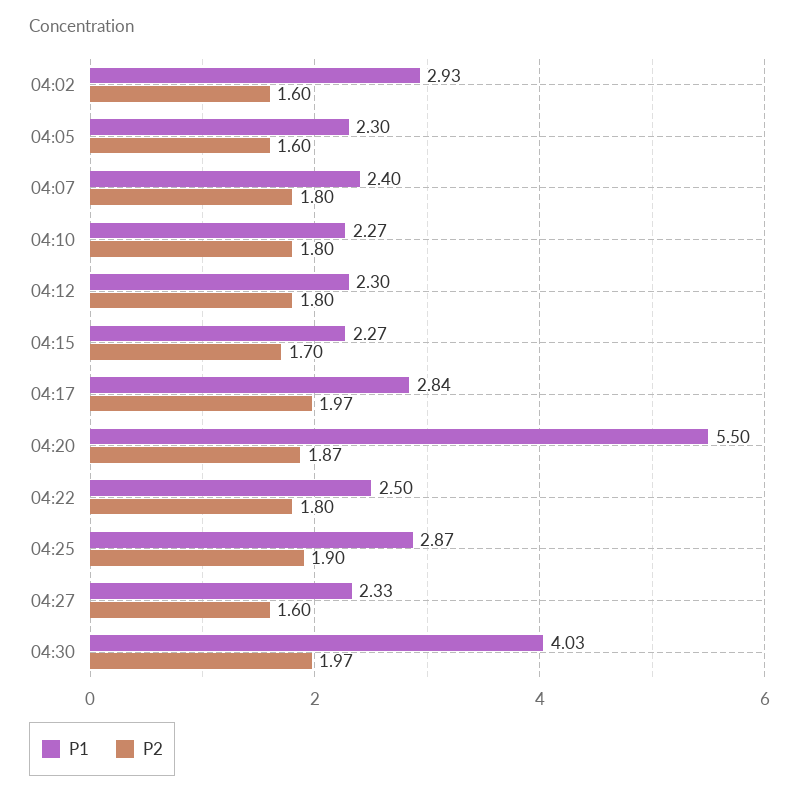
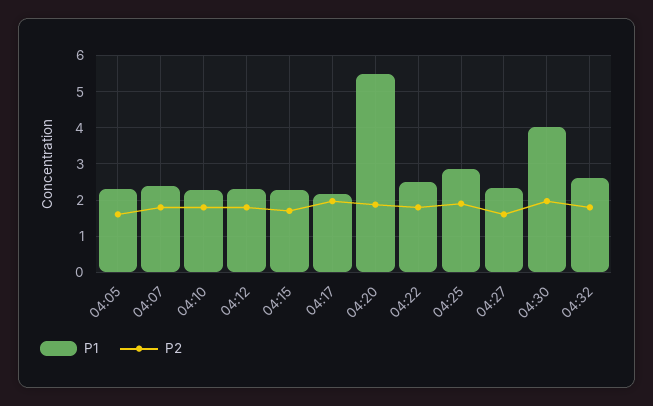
P1, 04:02: 2.93 -> none
P2, 04:02: 1.6 -> none
P1, 04:17: 2.84 -> 2.2
P1, 04:32: none -> 2.6
P2, 04:32: none -> 1.8

